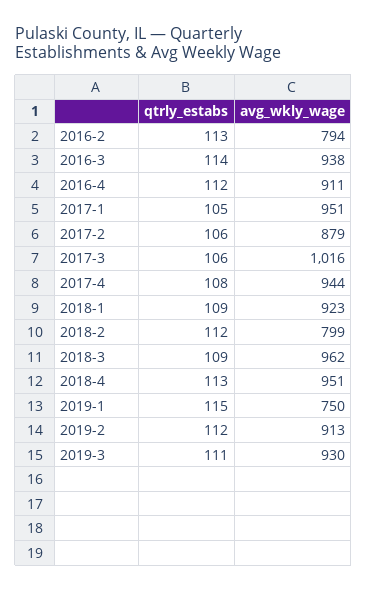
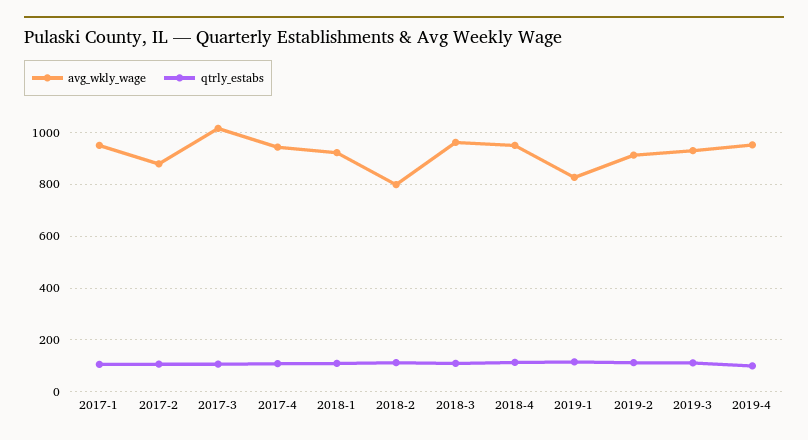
qtrly_estabs, 2016-2: 113 -> none
avg_wkly_wage, 2016-2: 794 -> none
qtrly_estabs, 2016-3: 114 -> none
avg_wkly_wage, 2016-3: 938 -> none
qtrly_estabs, 2016-4: 112 -> none
avg_wkly_wage, 2016-4: 911 -> none
avg_wkly_wage, 2019-1: 750 -> 825
avg_wkly_wage, 2019-4: none -> 950
qtrly_estabs, 2019-4: none -> 100

